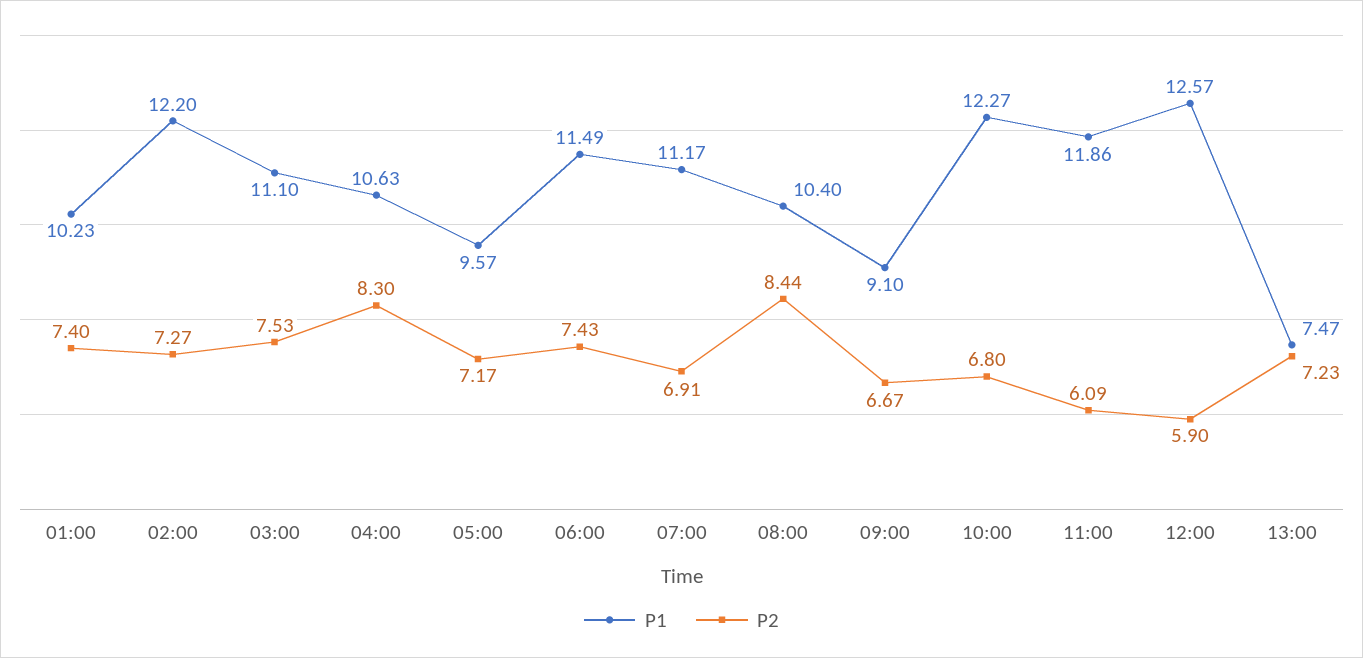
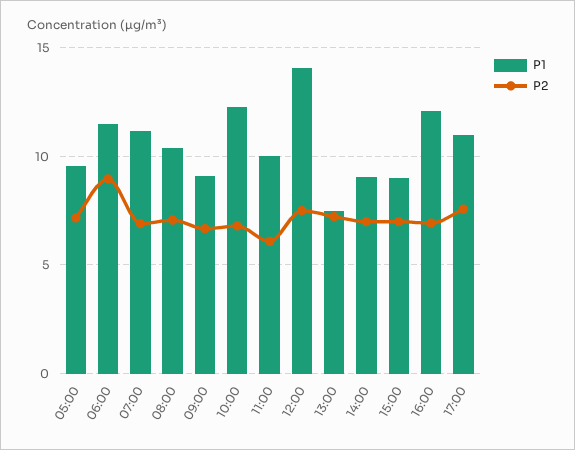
P1, 01:00: 10.23 -> none
P2, 01:00: 7.4 -> none
P1, 02:00: 12.2 -> none
P2, 02:00: 7.27 -> none
P1, 03:00: 11.1 -> none
P2, 03:00: 7.53 -> none
P1, 04:00: 10.63 -> none
P2, 04:00: 8.3 -> none
P2, 06:00: 7.43 -> 9
P2, 08:00: 8.44 -> 7
P1, 11:00: 11.86 -> 10
P1, 12:00: 12.57 -> 14
P2, 12:00: 5.9 -> 7.5
P1, 14:00: none -> 9
P2, 14:00: none -> 7
P1, 15:00: none -> 9
P2, 15:00: none -> 7
P1, 16:00: none -> 12
P2, 16:00: none -> 7
P1, 17:00: none -> 11
P2, 17:00: none -> 7.5

